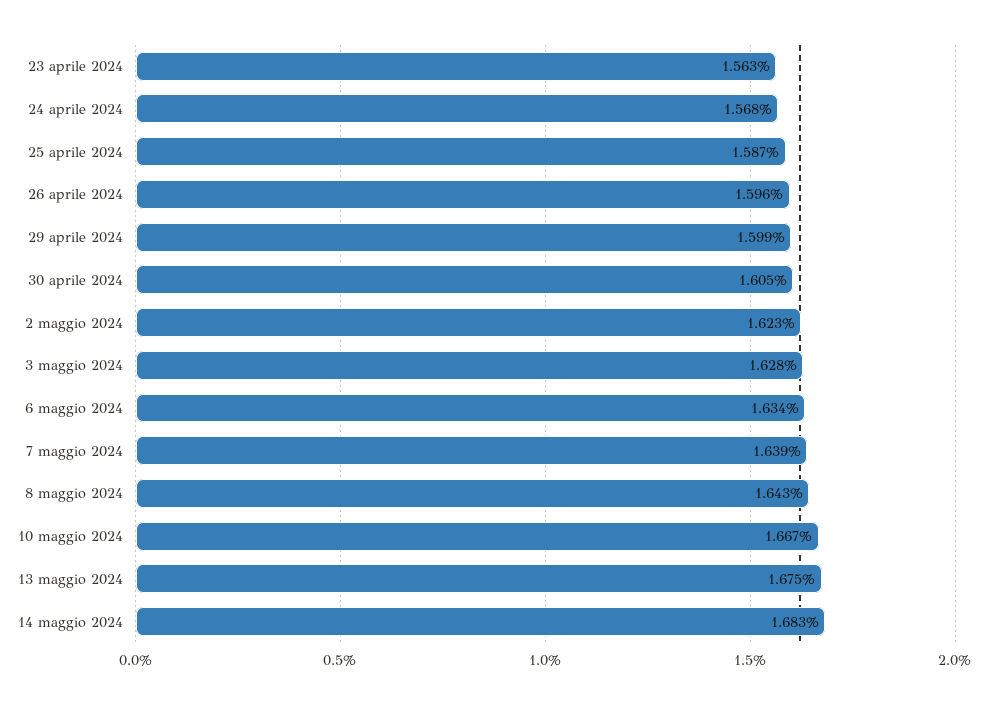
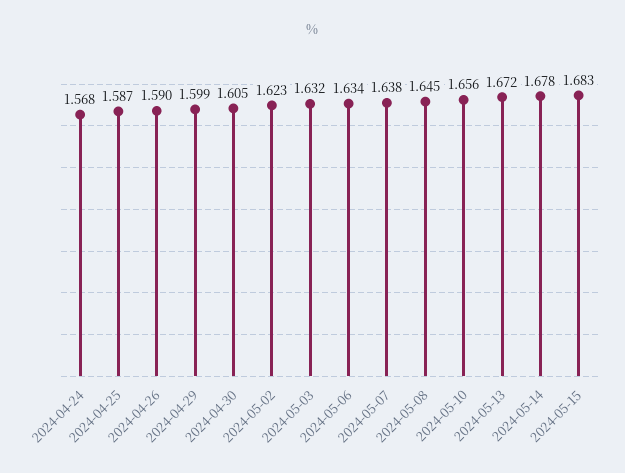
23 aprile 2024: 1.563 -> none
26 aprile 2024: 1.596 -> 1.59
3 maggio 2024: 1.628 -> 1.632
7 maggio 2024: 1.639 -> 1.638
8 maggio 2024: 1.643 -> 1.645
10 maggio 2024: 1.667 -> 1.656
13 maggio 2024: 1.675 -> 1.672
14 maggio 2024: 1.683 -> 1.678
2024-05-15: none -> 1.683

